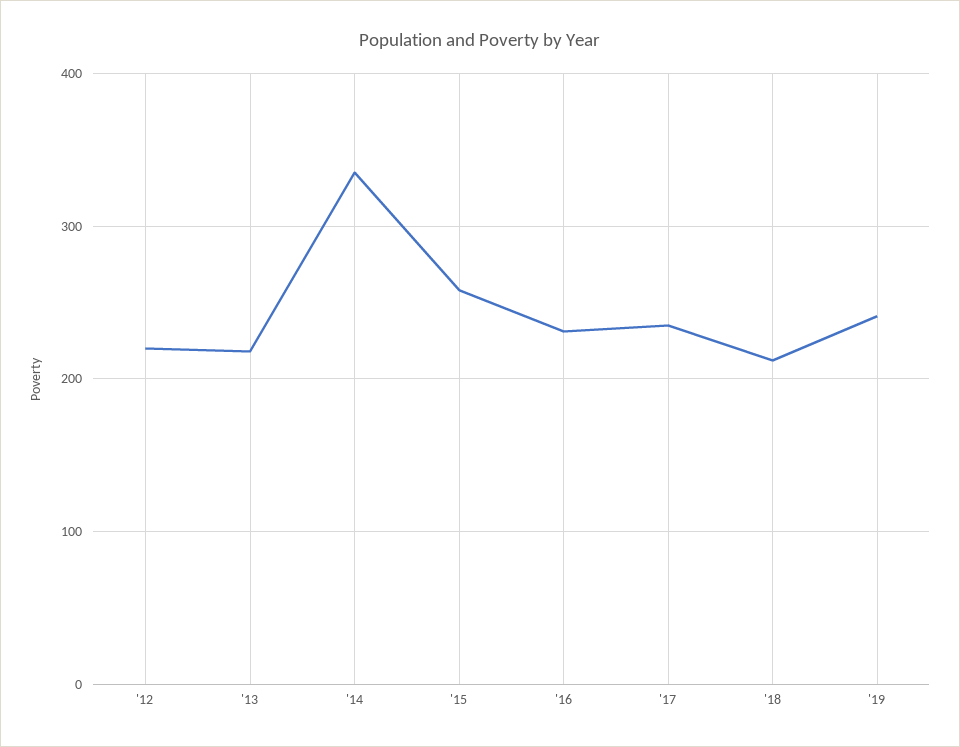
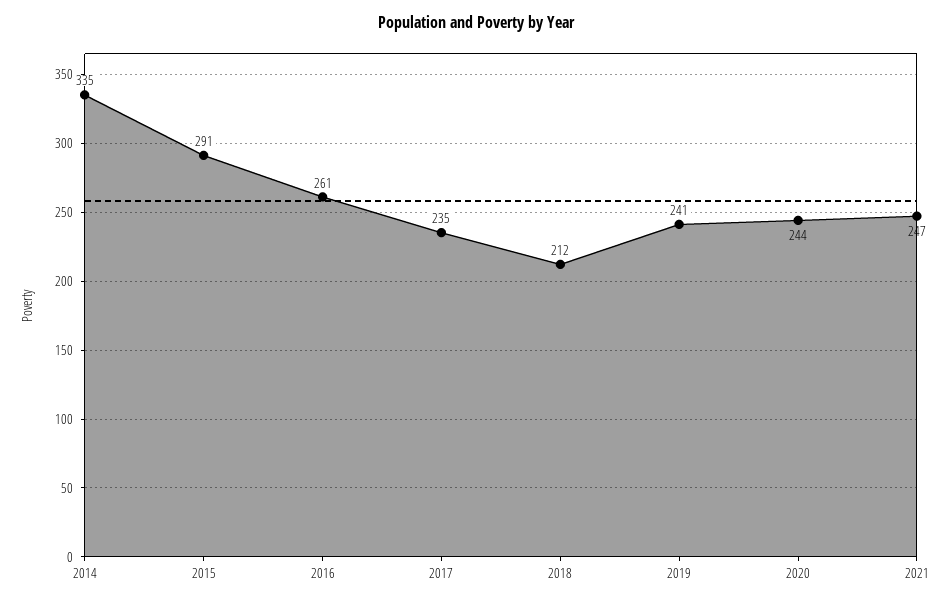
'12: 220 -> none
'13: 220 -> none
'15: 260 -> 291
'16: 230 -> 261
2020: none -> 244
2021: none -> 247

